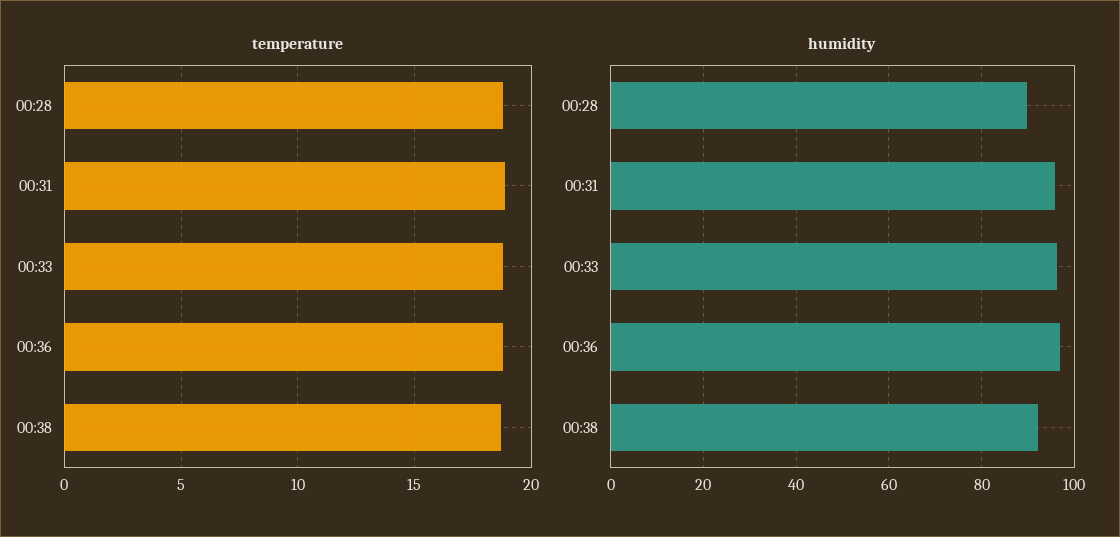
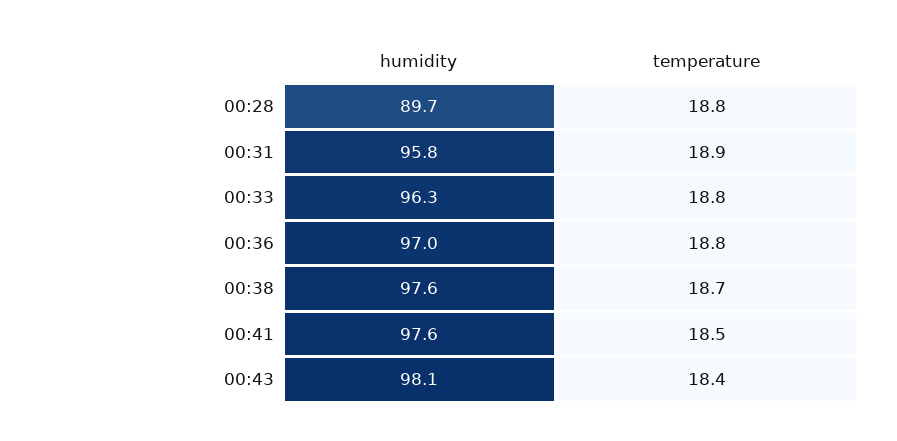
humidity, 00:38: 92 -> 97.6
humidity, 00:41: none -> 97.6
temperature, 00:41: none -> 18.5
humidity, 00:43: none -> 98.1
temperature, 00:43: none -> 18.4

